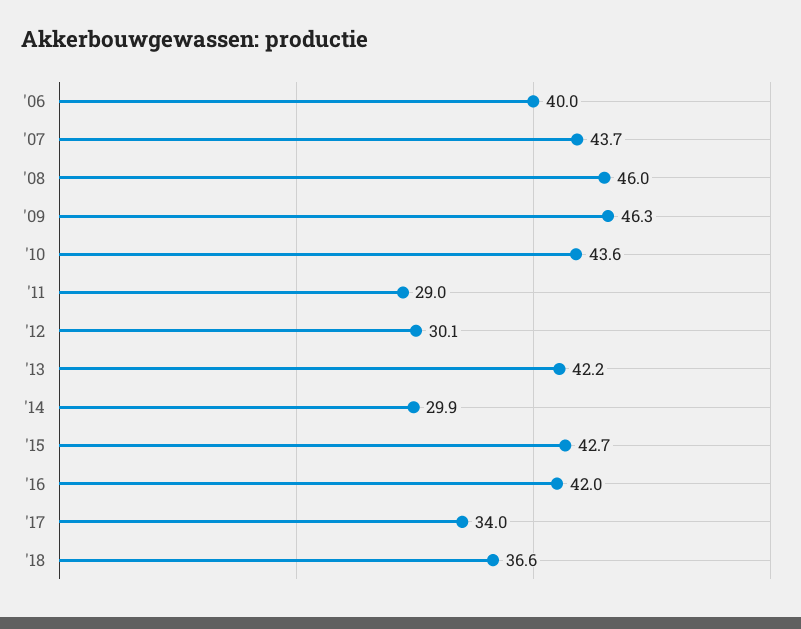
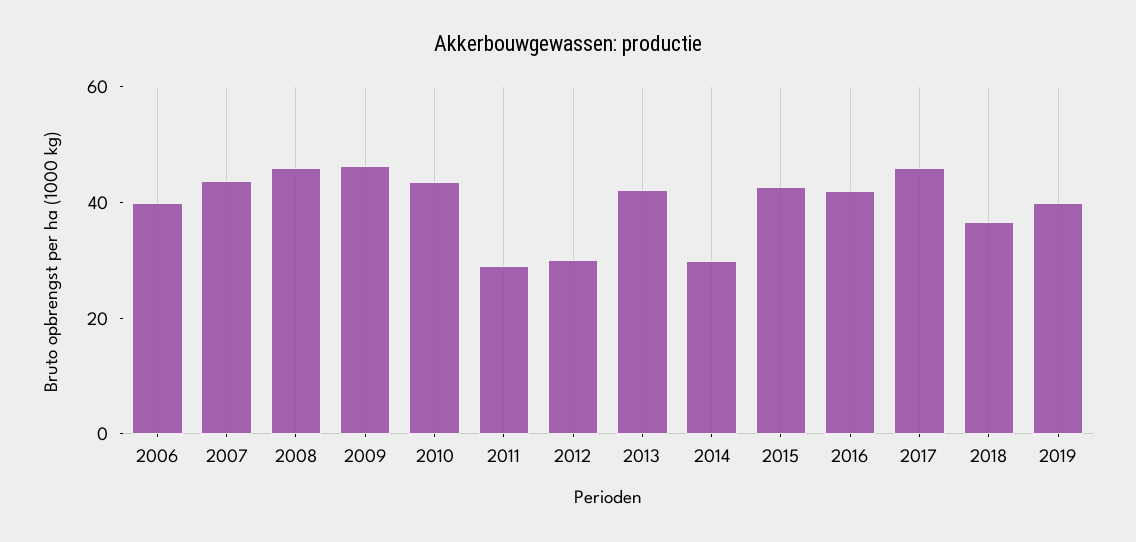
'17: 34 -> 45
2019: none -> 40

